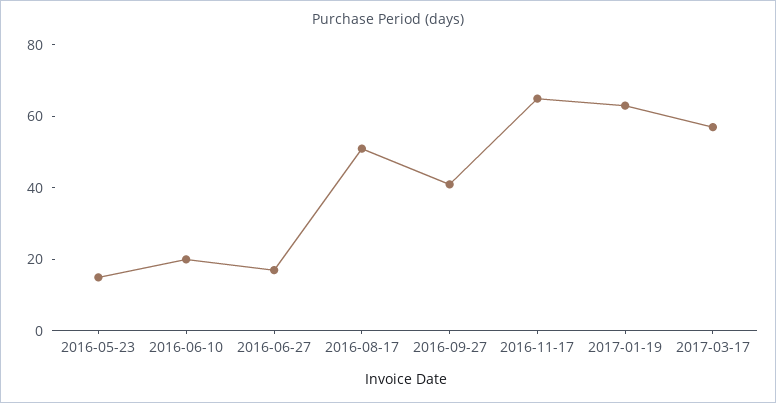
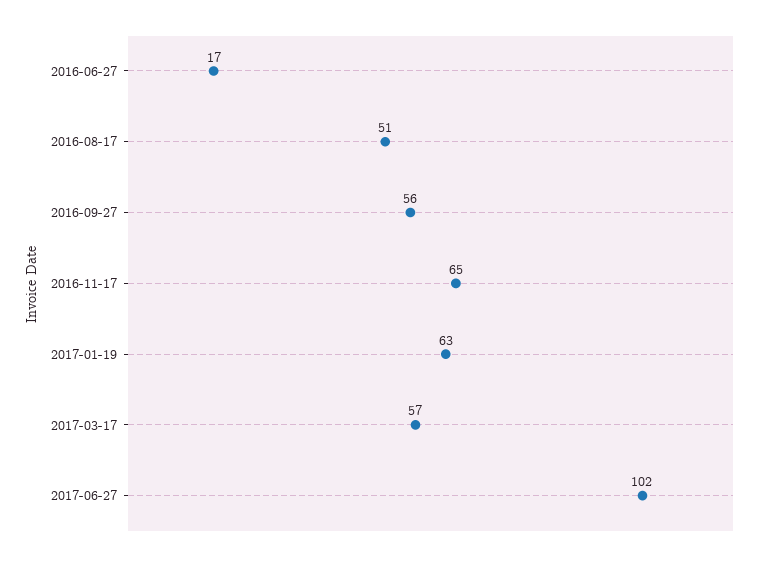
2016-05-23: 15 -> none
2016-06-10: 20 -> none
2016-09-27: 40 -> 56
2017-06-27: none -> 102

